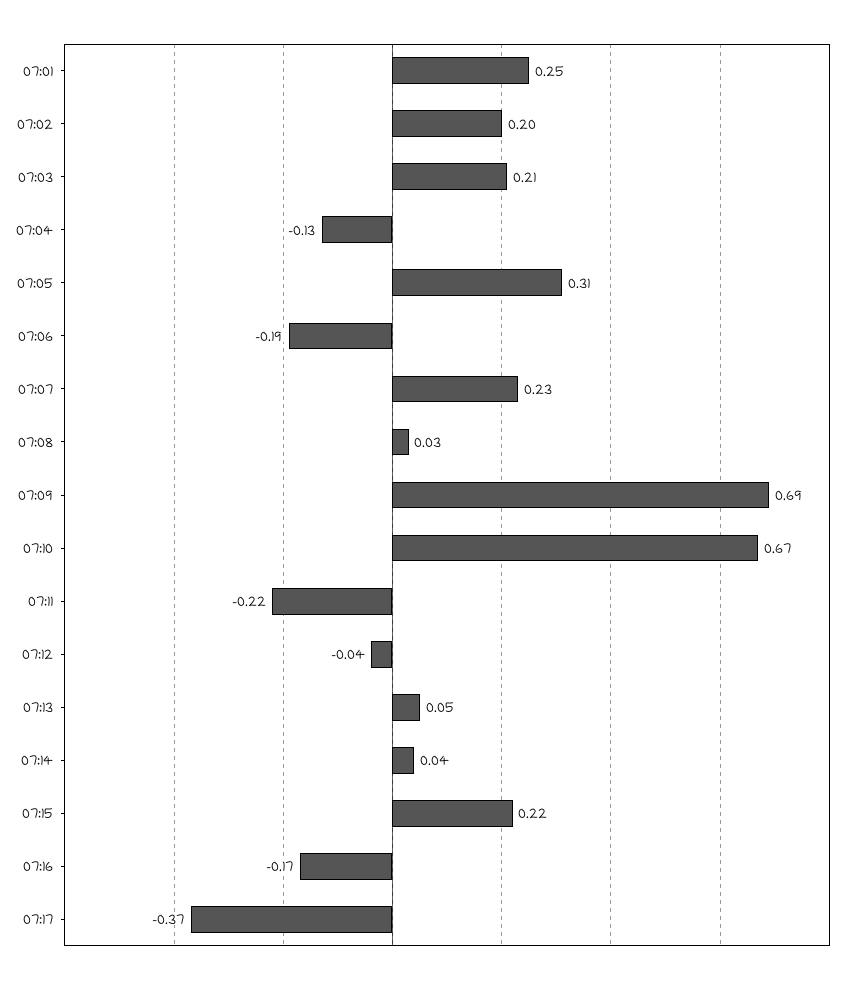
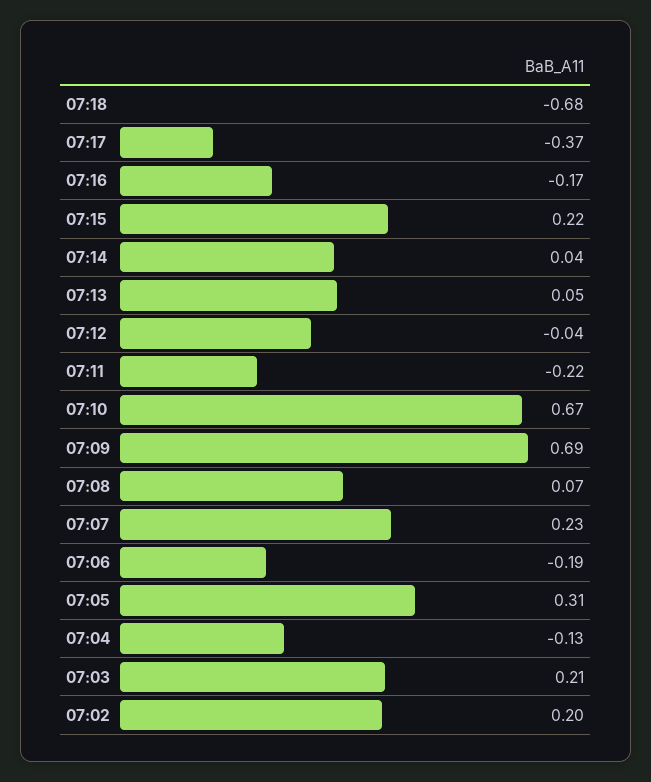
07:01: 0.25 -> none
07:08: 0.03 -> 0.07
07:18: none -> -0.68

